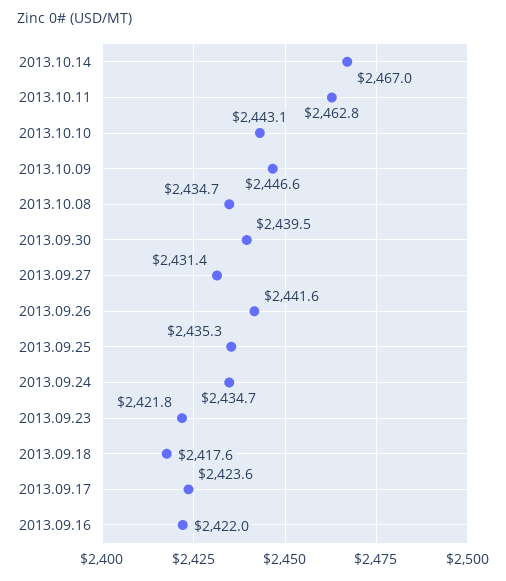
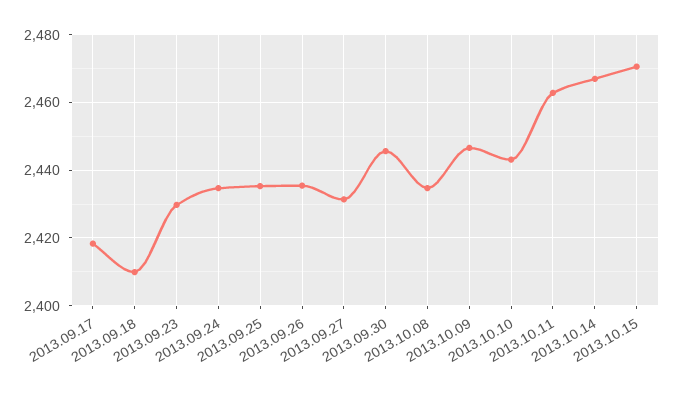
2013.09.30: 2439.5 -> 2446
2013.09.26: 2441.6 -> 2436
2013.09.23: 2421.8 -> 2430
2013.09.18: 2417.6 -> 2410
2013.09.17: 2423.6 -> 2418
2013.09.16: 2422 -> none
2013.10.15: none -> 2470

